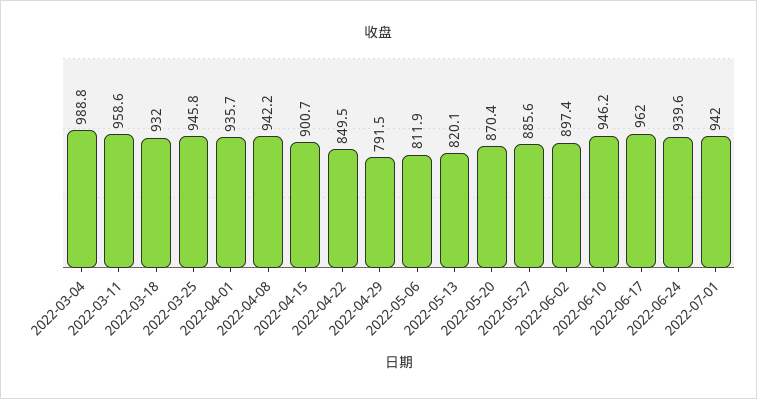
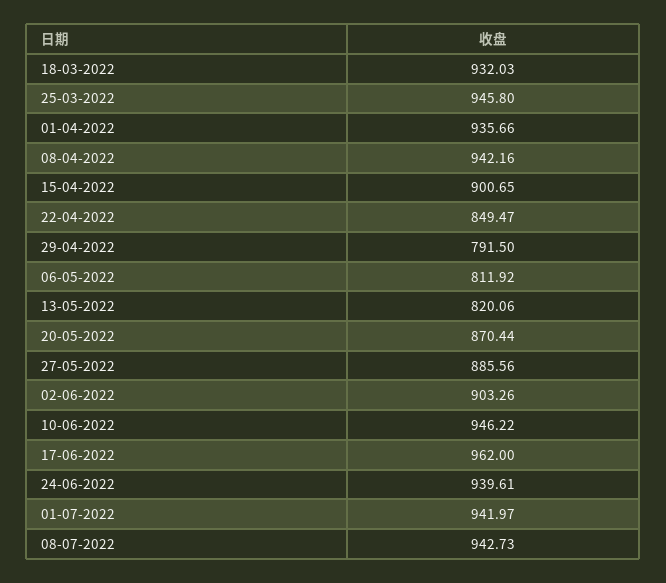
2022-03-04: 988.8 -> none
2022-03-11: 958.6 -> none
2022-06-02: 897.4 -> 903.26
08-07-2022: none -> 942.73

